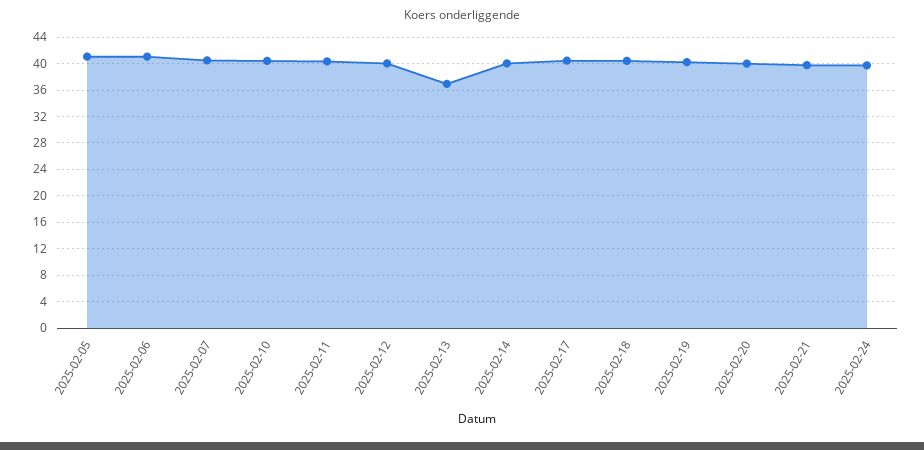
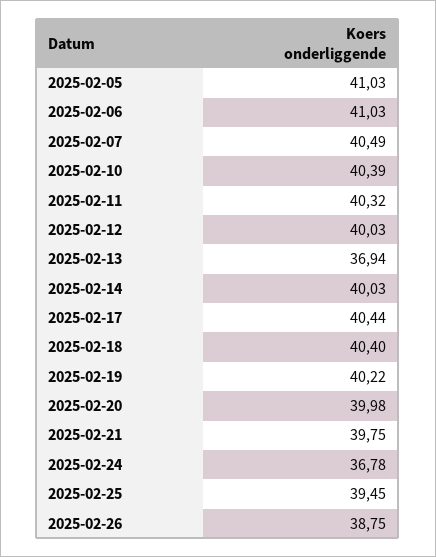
2025-02-24: 40 -> 36.78
2025-02-25: none -> 39.45
2025-02-26: none -> 38.75

